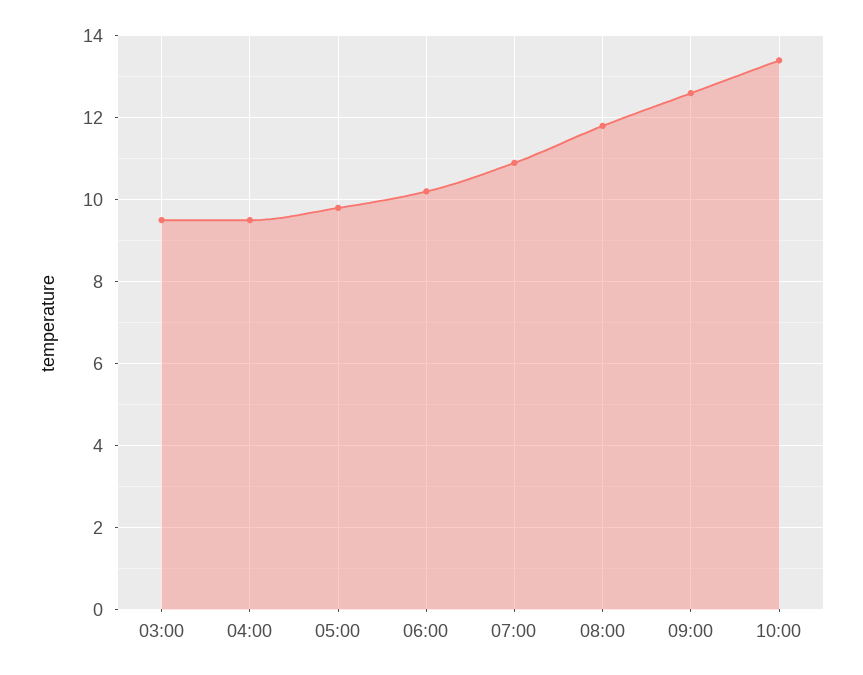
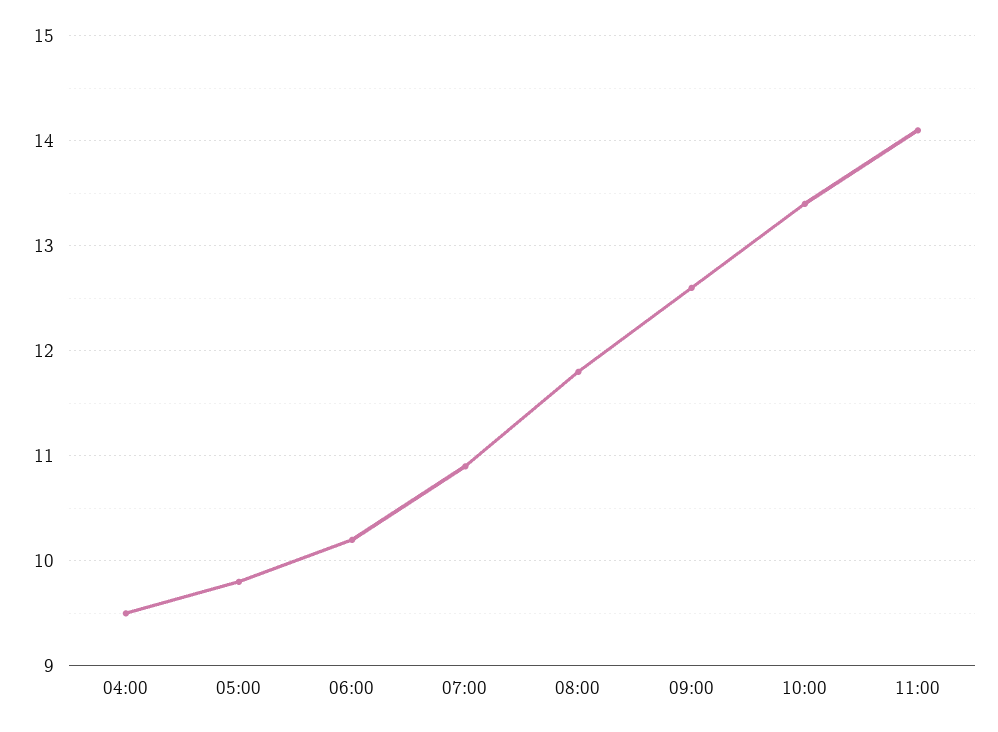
03:00: 9.5 -> none
11:00: none -> 14.1

